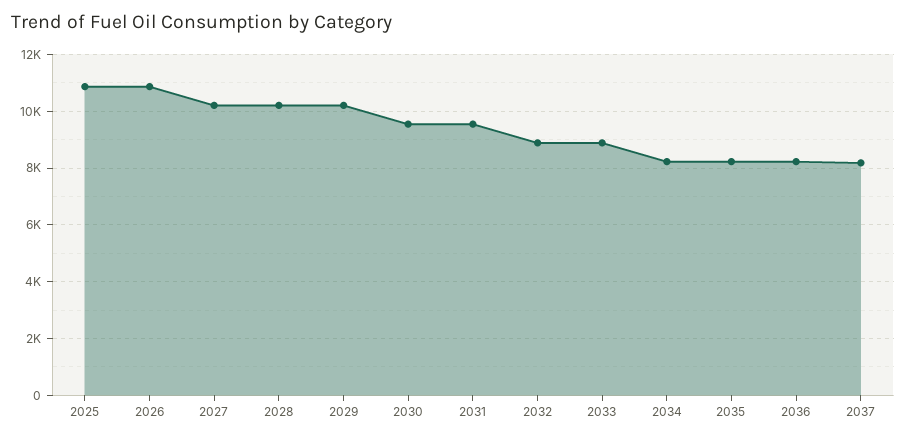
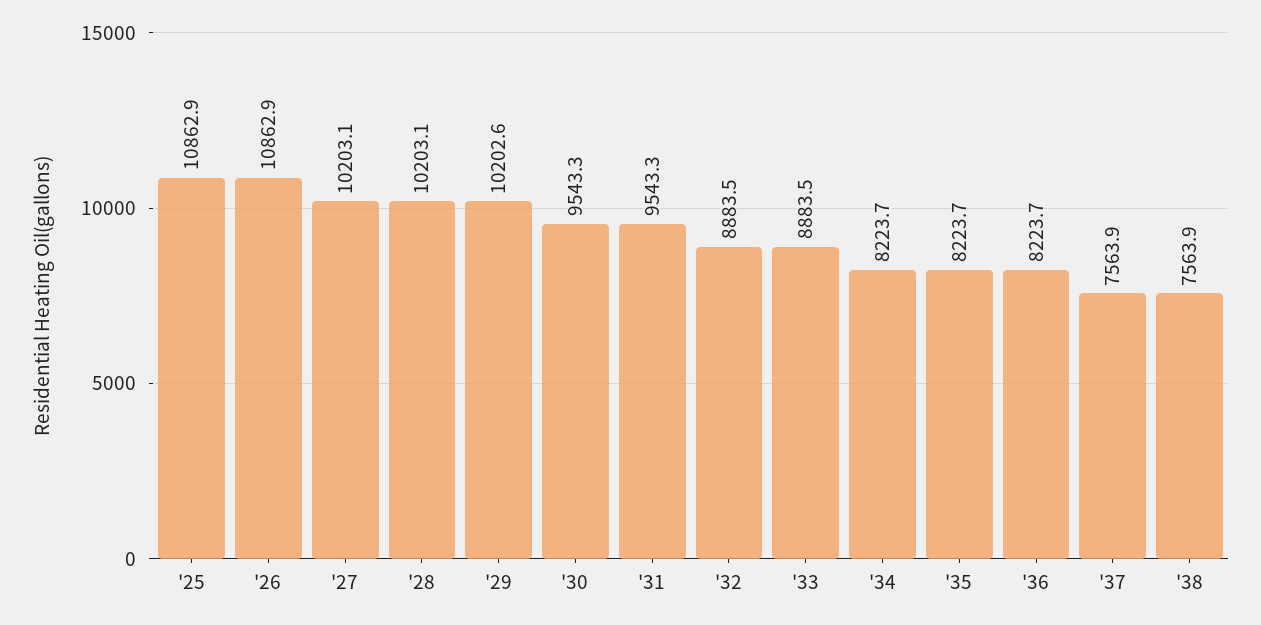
2037: 8250 -> 7563.9
'38: none -> 7563.9

